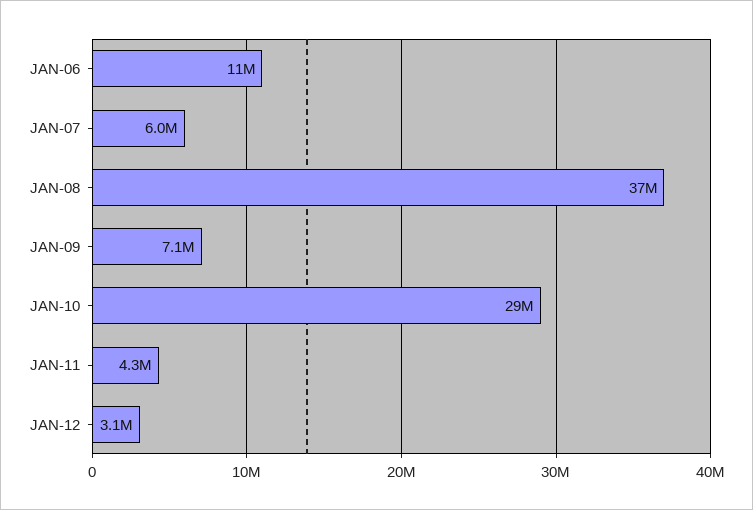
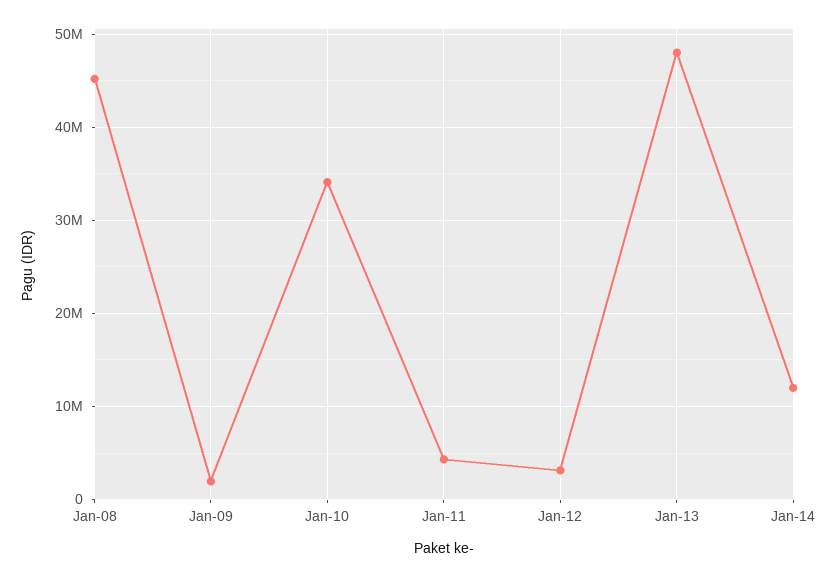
JAN-06: 11000000 -> none
JAN-07: 6000000 -> none
JAN-08: 37000000 -> 45000000
JAN-09: 7100000 -> 2000000
JAN-10: 29000000 -> 34000000
Jan-13: none -> 48000000
Jan-14: none -> 12000000

